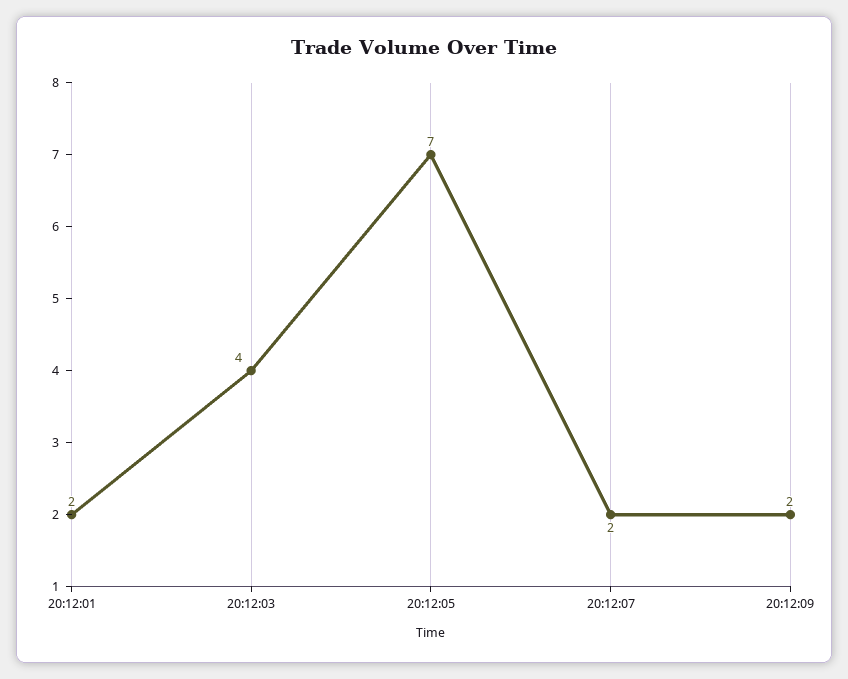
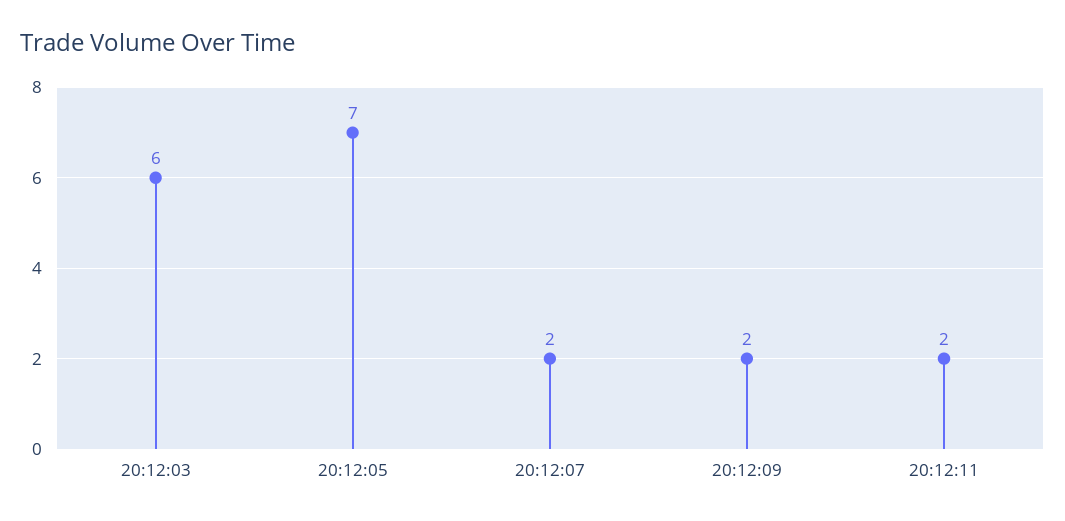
20:12:01: 2 -> none
20:12:03: 4 -> 6
20:12:11: none -> 2

